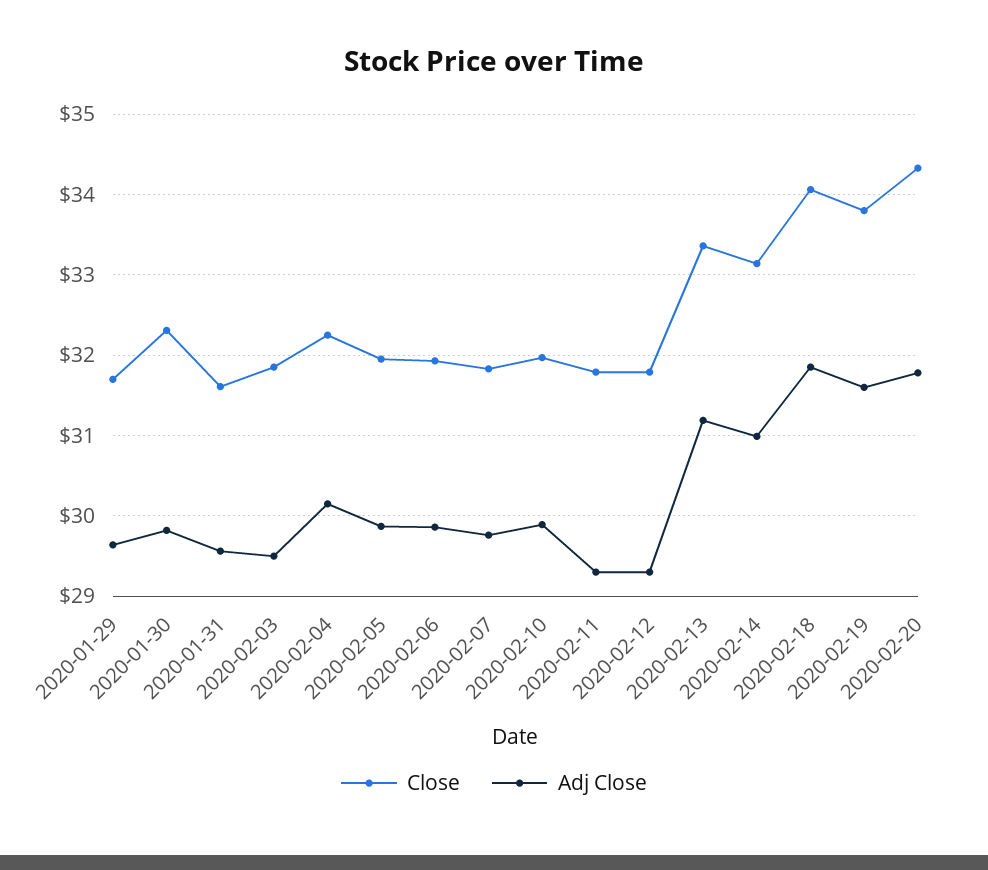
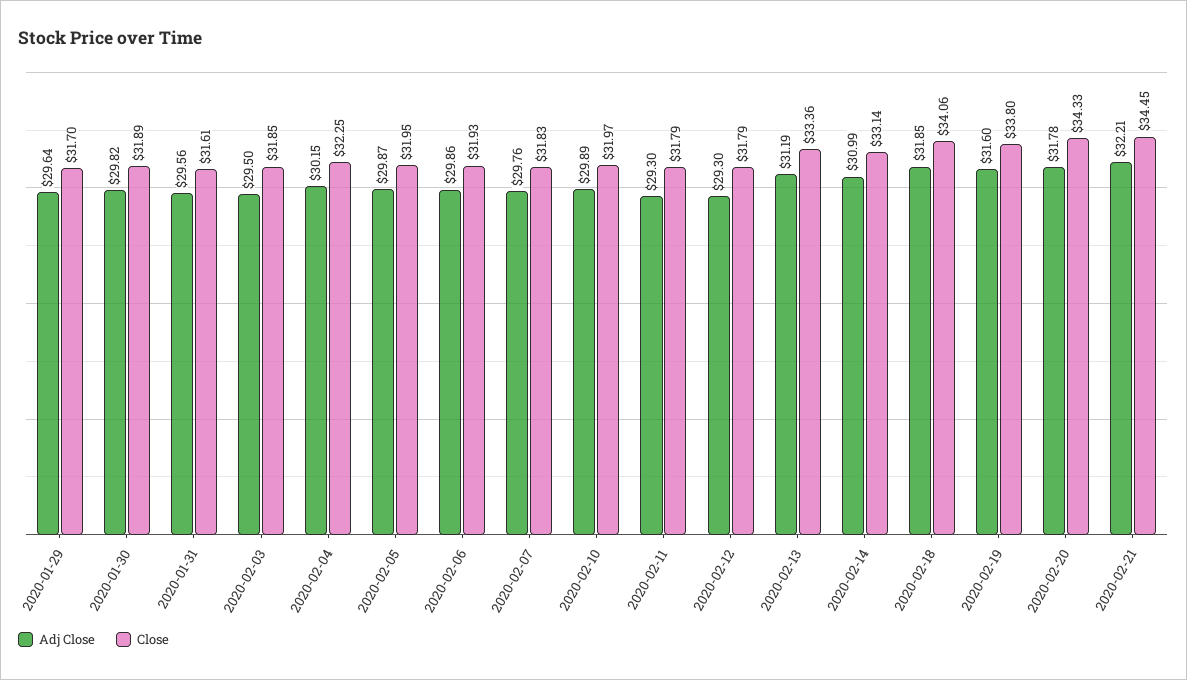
Close, 2020-01-30: 32.3 -> 31.89
Adj Close, 2020-02-21: none -> 32.21
Close, 2020-02-21: none -> 34.45

